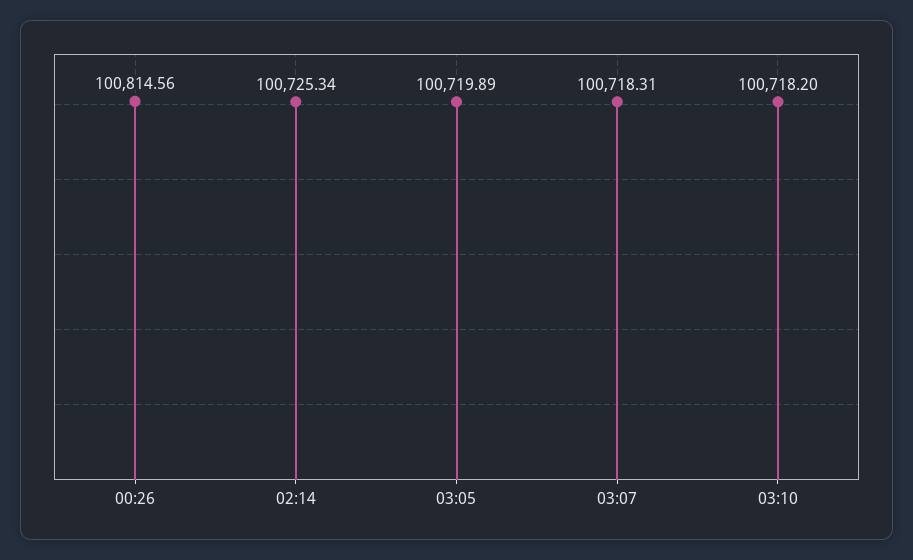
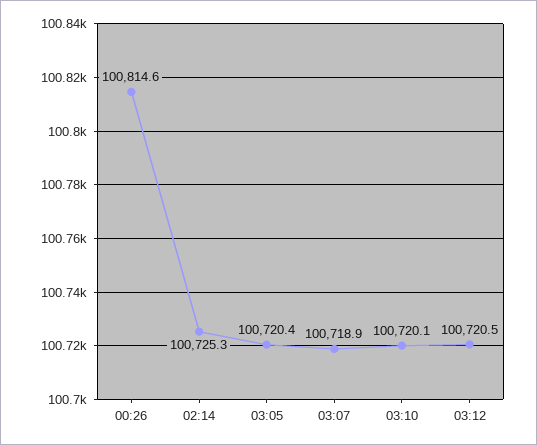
03:05: 100719.89 -> 100720.4
03:07: 100718.31 -> 100718.9
03:10: 100718.2 -> 100720.1
03:12: none -> 100720.5

